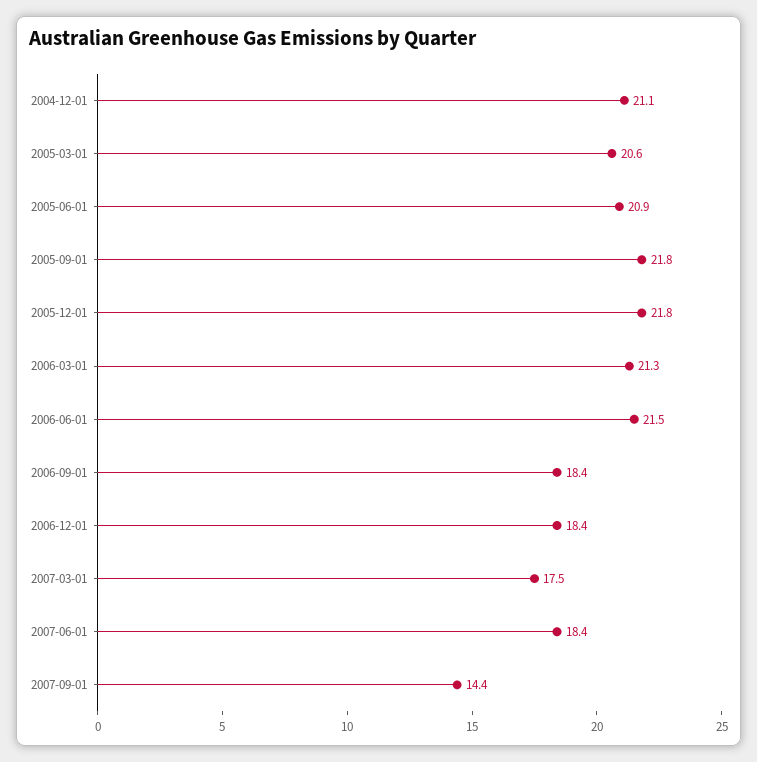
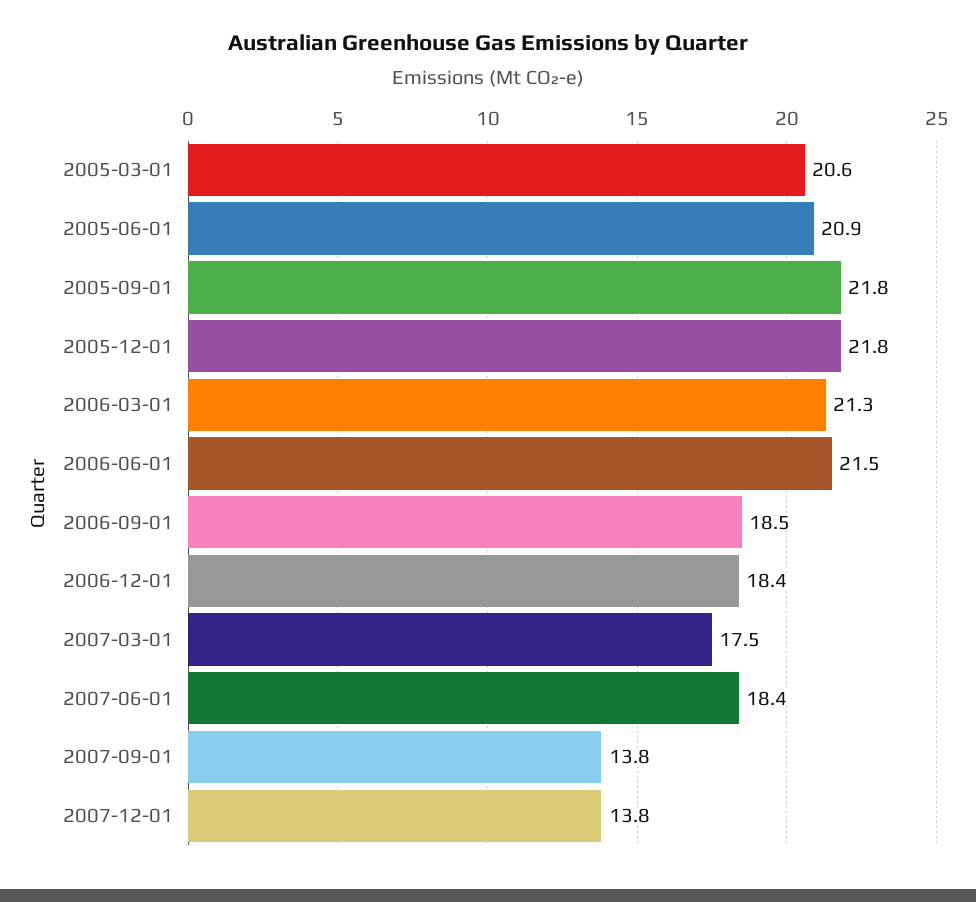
2004-12-01: 21.1 -> none
2006-09-01: 18.4 -> 18.5
2007-09-01: 14.4 -> 13.8
2007-12-01: none -> 13.8

